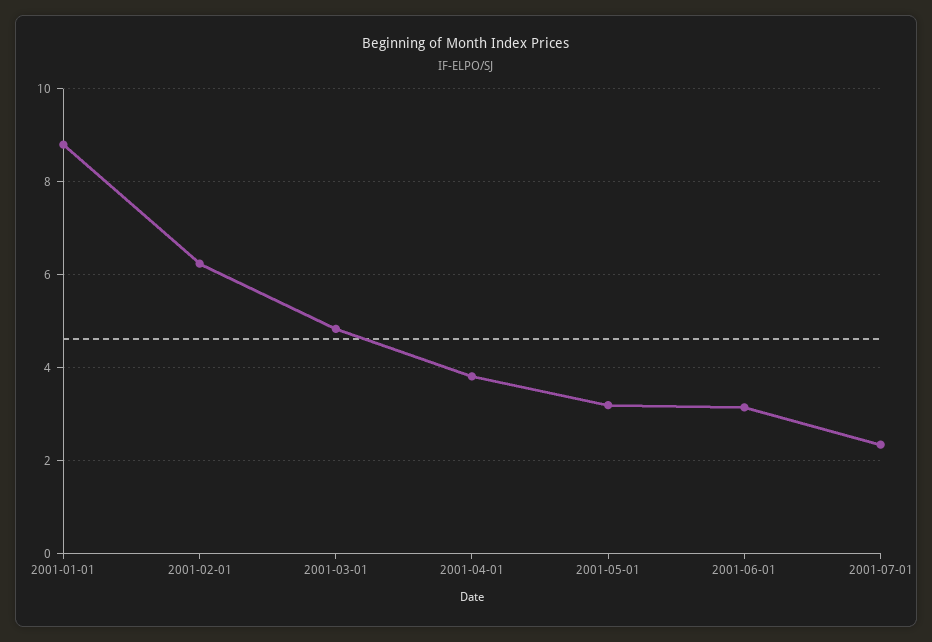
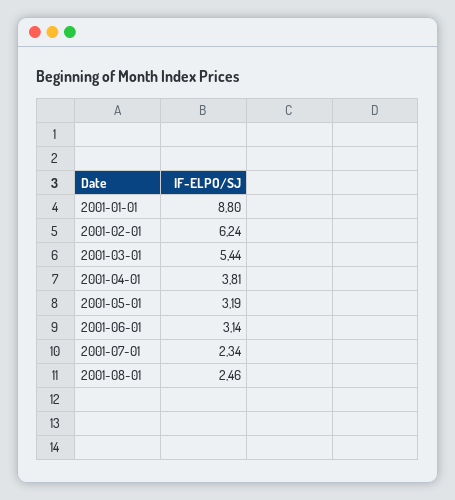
2001-03-01: 4.8 -> 5.44
2001-08-01: none -> 2.46

